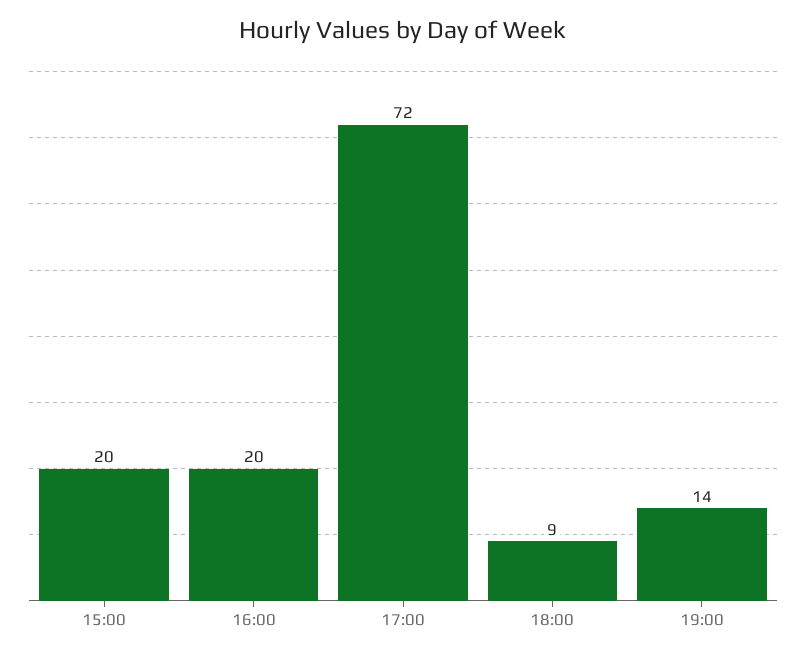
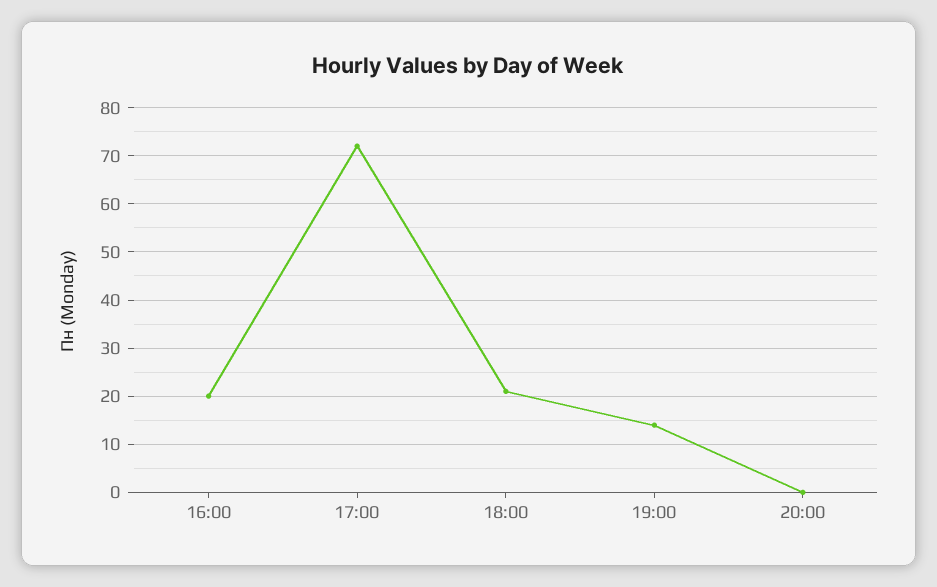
15:00: 20 -> none
18:00: 9 -> 20
20:00: none -> 0

